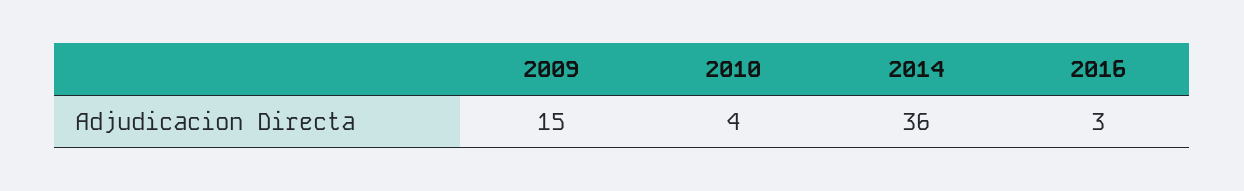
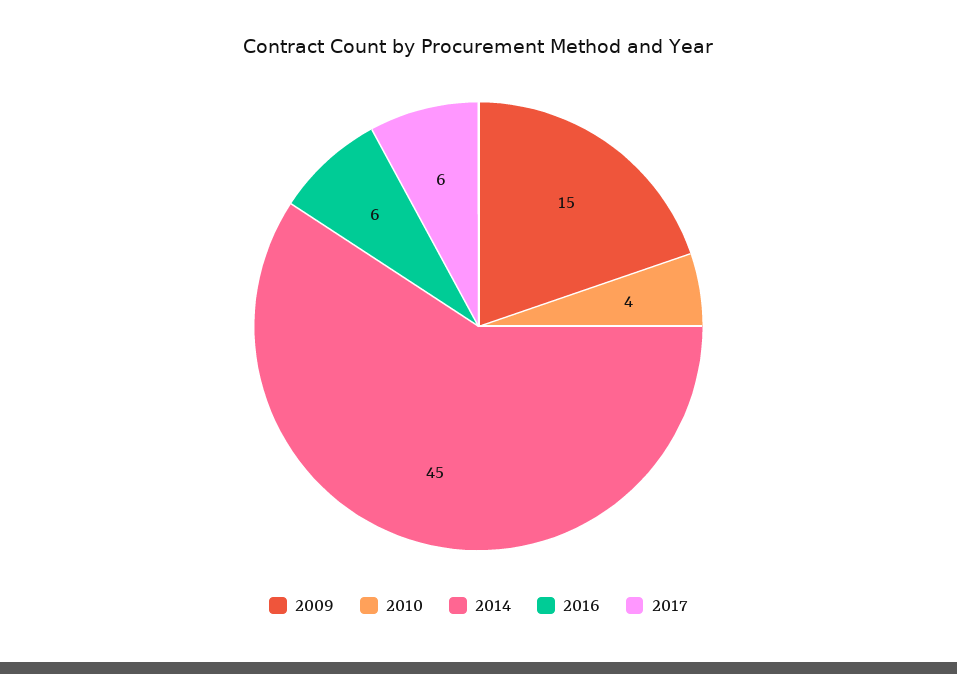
2014: 36 -> 45
2016: 3 -> 6
2017: none -> 6

